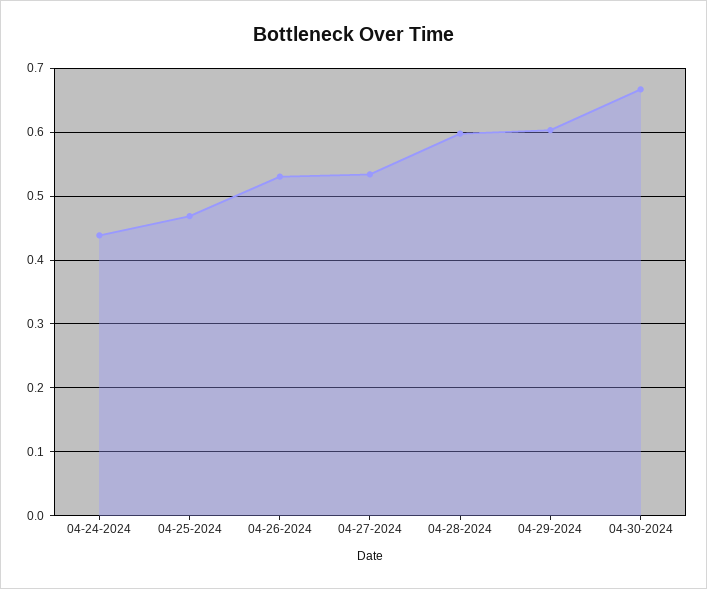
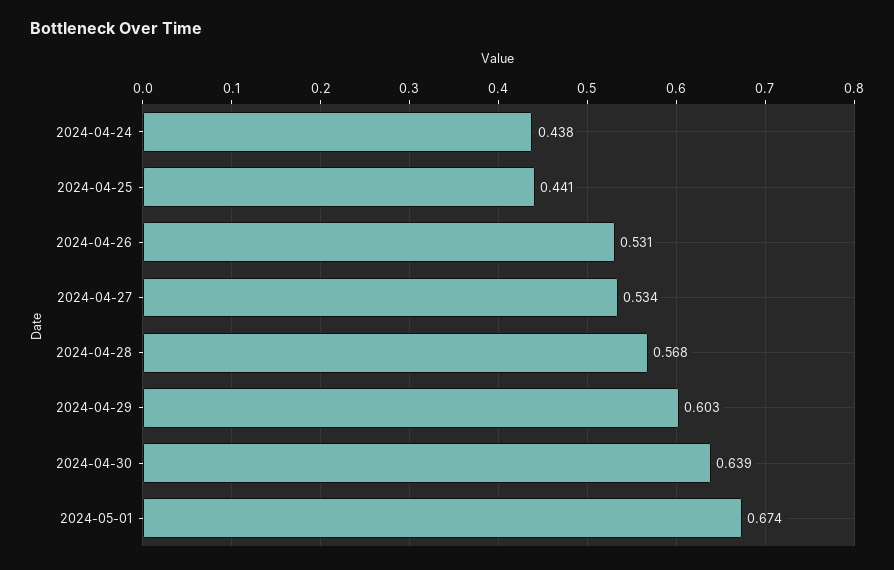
04-25-2024: 0.47 -> 0.441
04-28-2024: 0.6 -> 0.568
04-30-2024: 0.67 -> 0.639
2024-05-01: none -> 0.674

